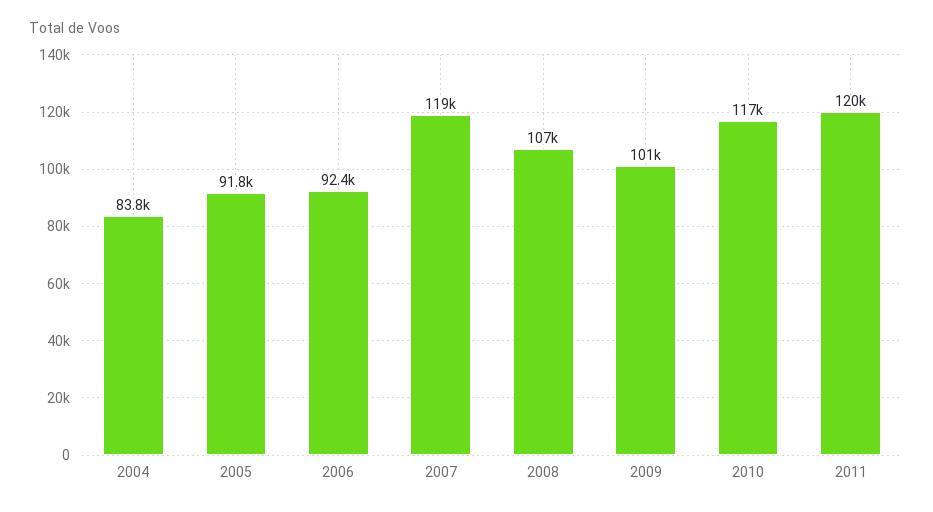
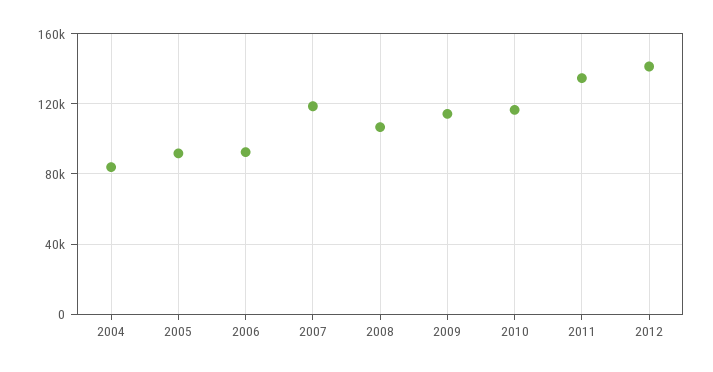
2009: 101000 -> 115000
2011: 120000 -> 135000
2012: none -> 140000

